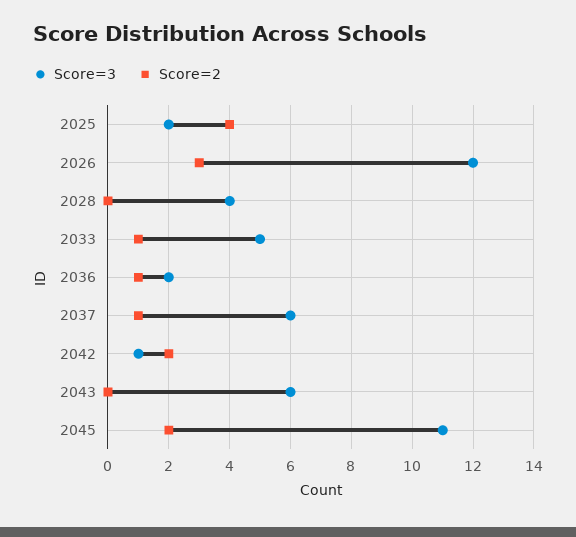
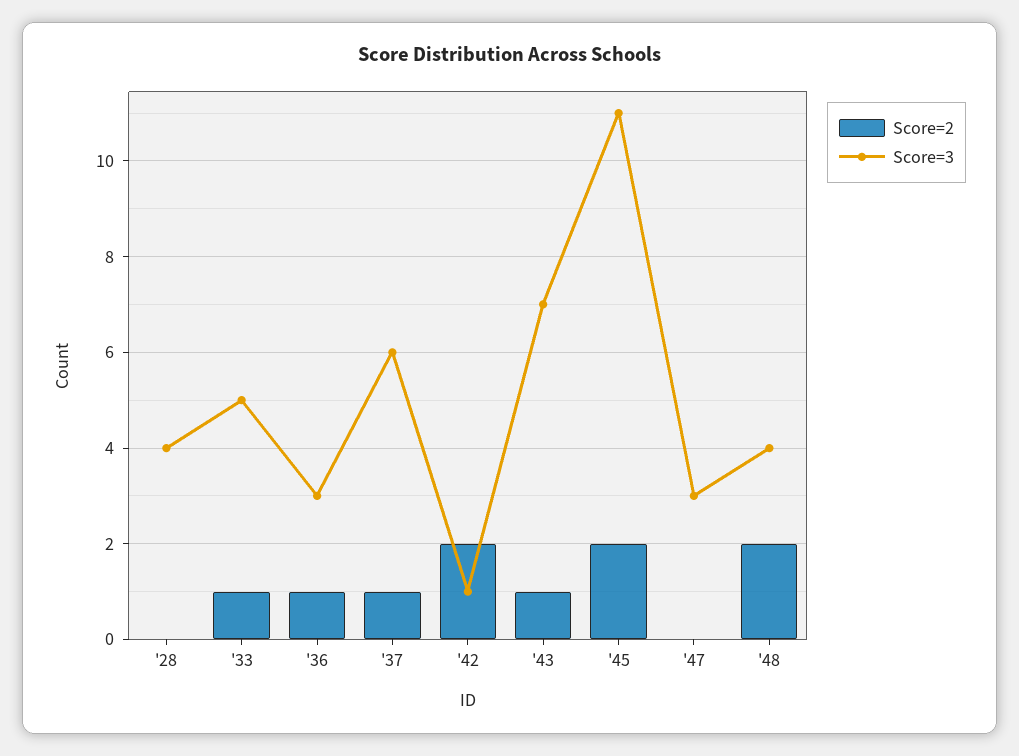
Score=3, 2025: 2 -> none
Score=2, 2025: 4 -> none
Score=3, 2026: 12 -> none
Score=2, 2026: 3 -> none
Score=3, 2036: 2 -> 3
Score=3, 2043: 6 -> 7
Score=2, 2043: 0 -> 1
Score=2, '47: none -> 0
Score=3, '47: none -> 3
Score=2, '48: none -> 2
Score=3, '48: none -> 4

